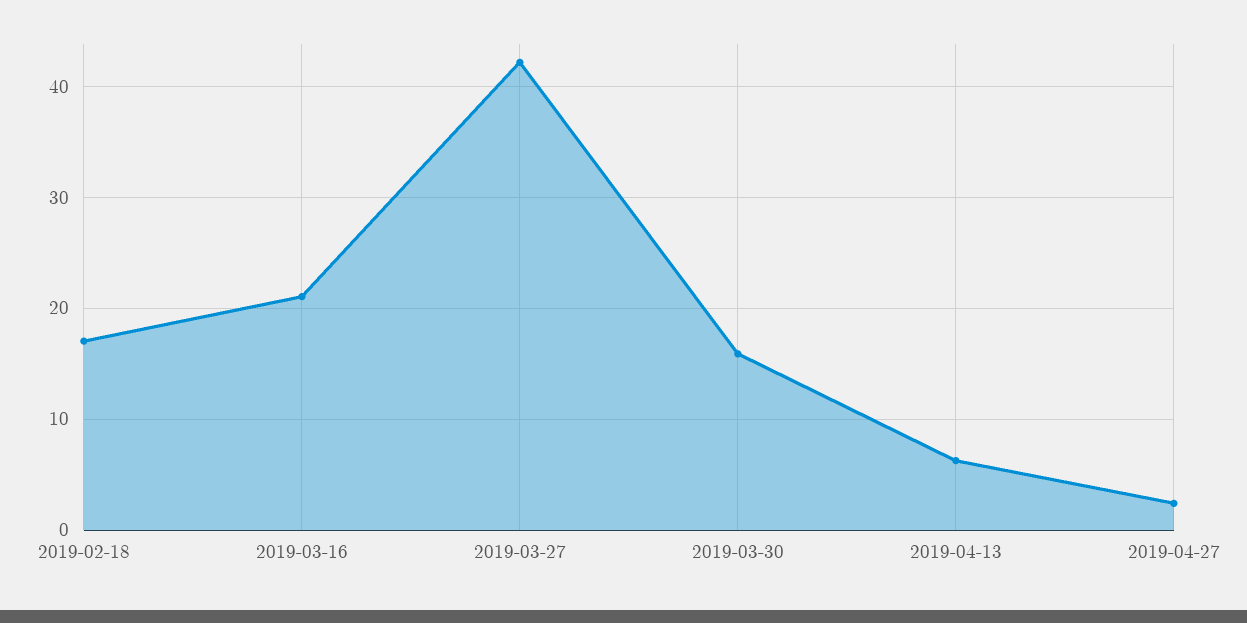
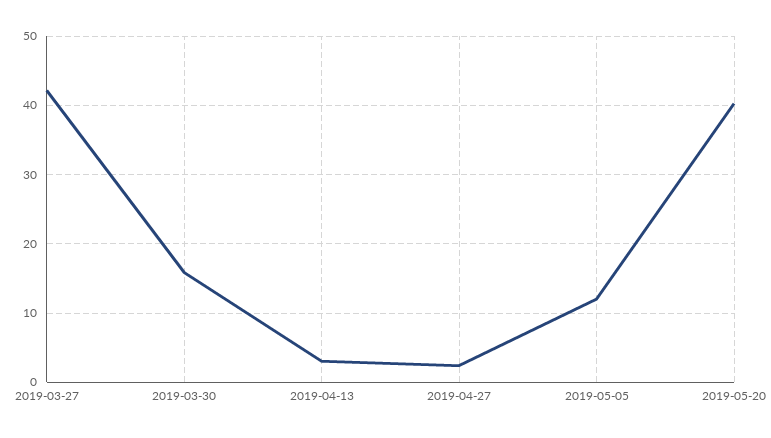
2019-02-18: 17 -> none
2019-03-16: 21 -> none
2019-04-13: 6 -> 3
2019-05-05: none -> 12
2019-05-20: none -> 40

